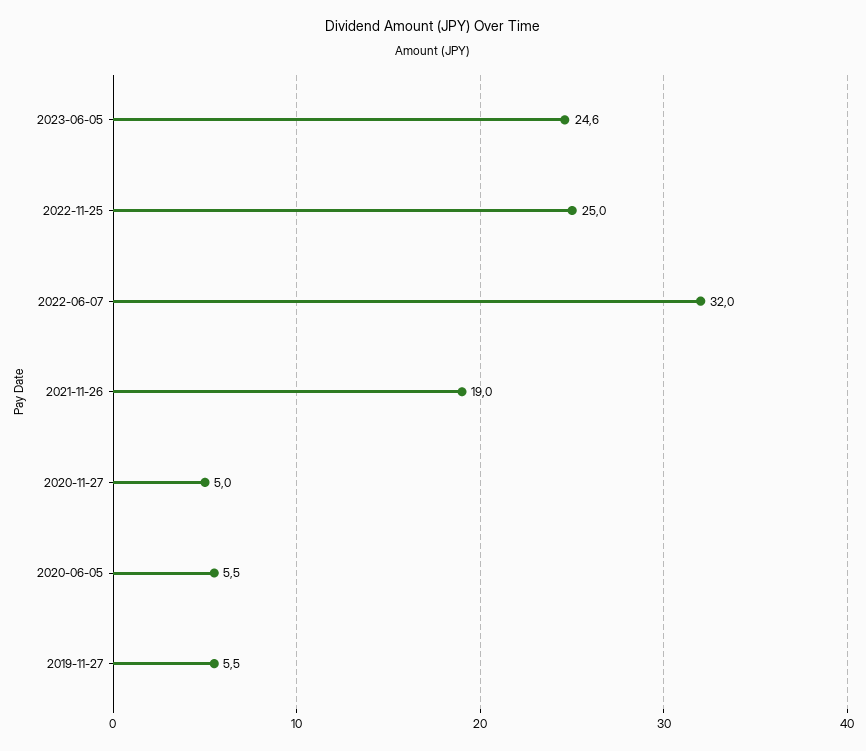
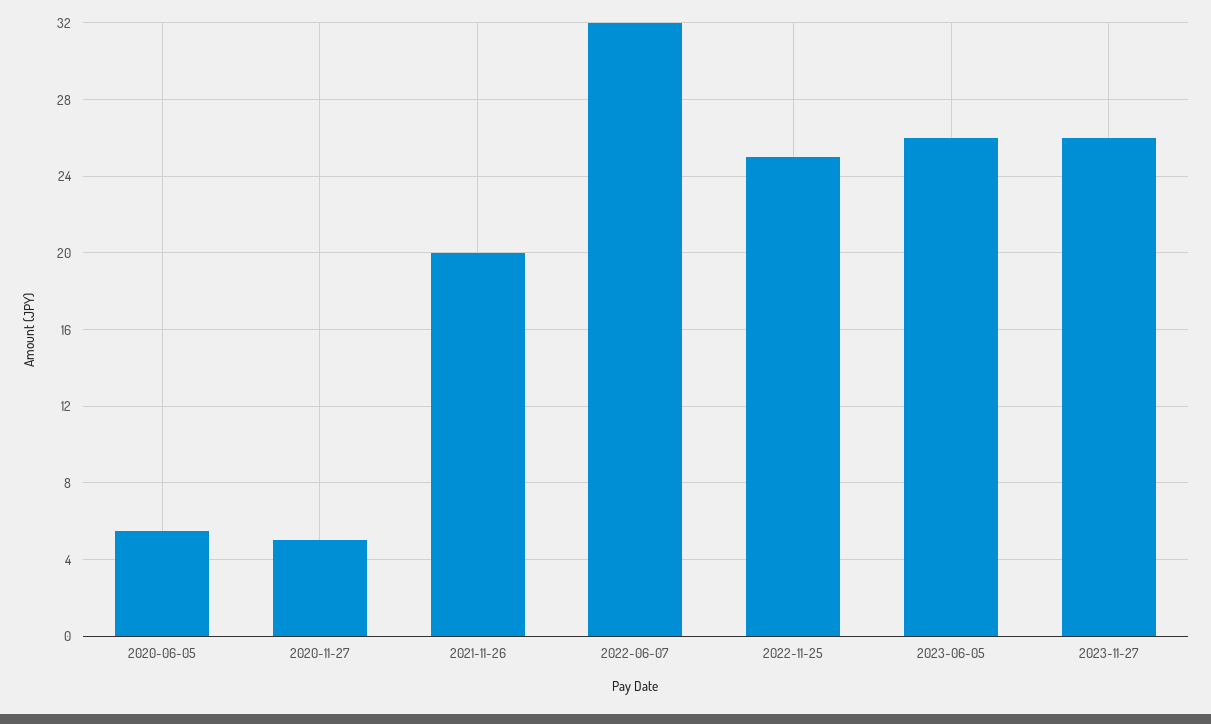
2023-06-05: 24.6 -> 26
2021-11-26: 19 -> 20
2019-11-27: 5.5 -> none
2023-11-27: none -> 26

